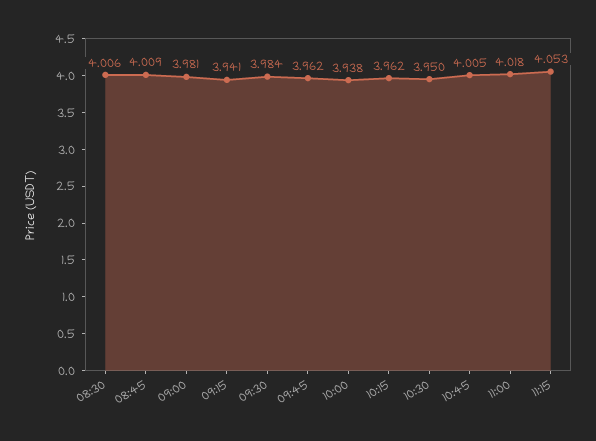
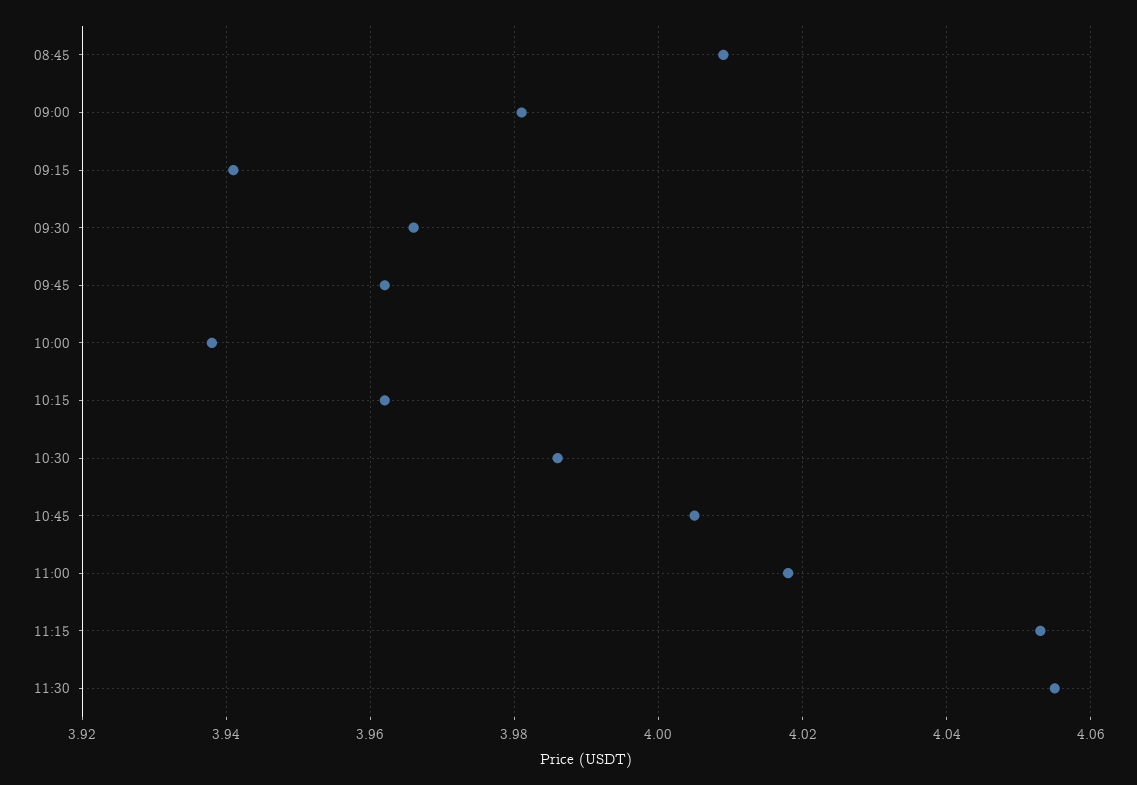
08:30: 4.006 -> none
09:30: 3.984 -> 3.965
10:30: 3.95 -> 3.985
11:30: none -> 4.055

